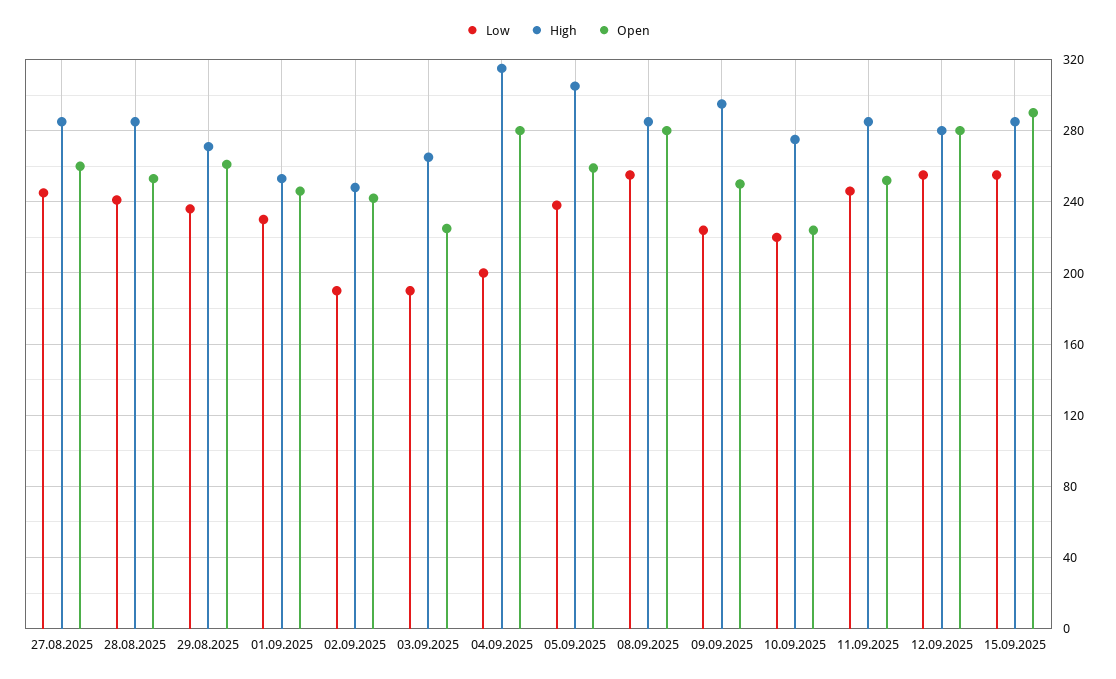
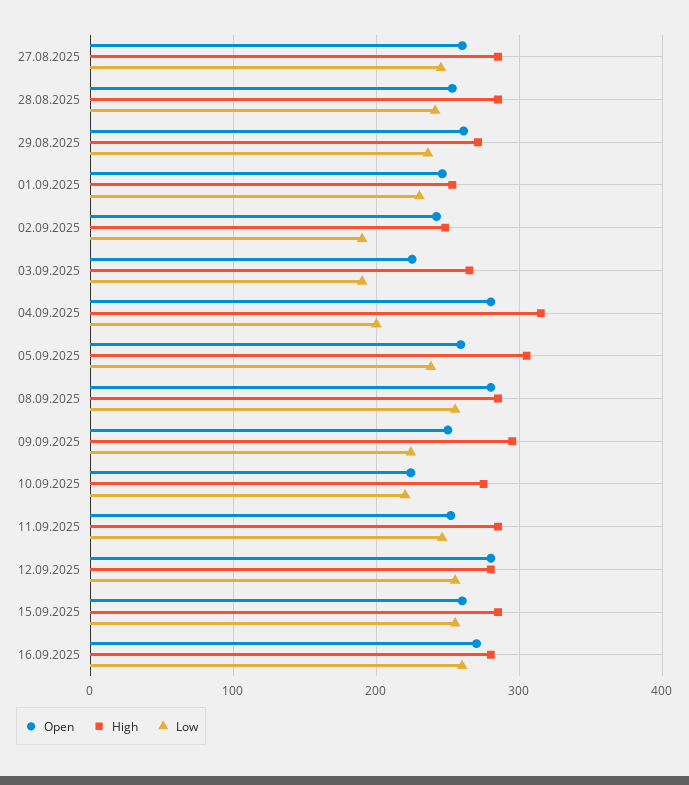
Open, 15.09.2025: 290 -> 260
Open, 16.09.2025: none -> 270
High, 16.09.2025: none -> 280
Low, 16.09.2025: none -> 260

